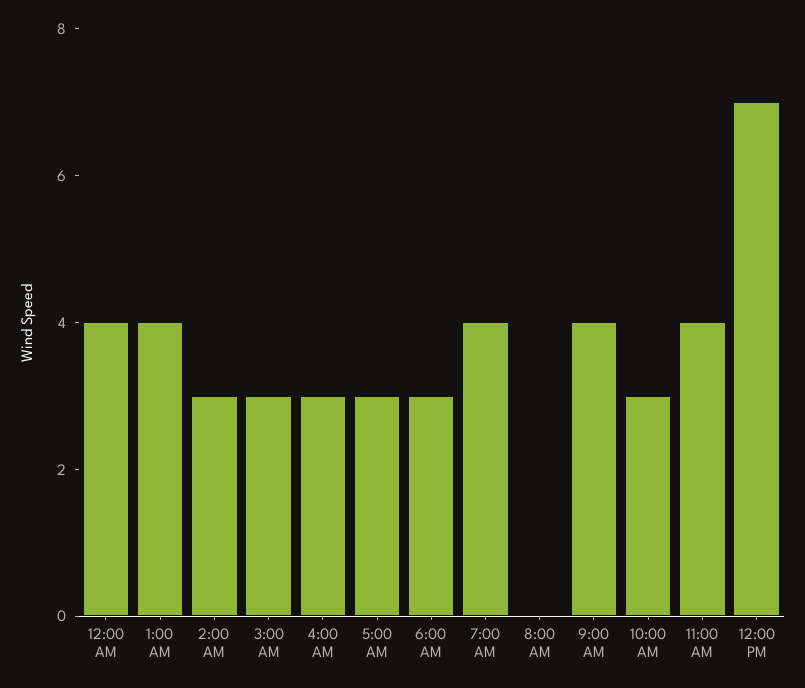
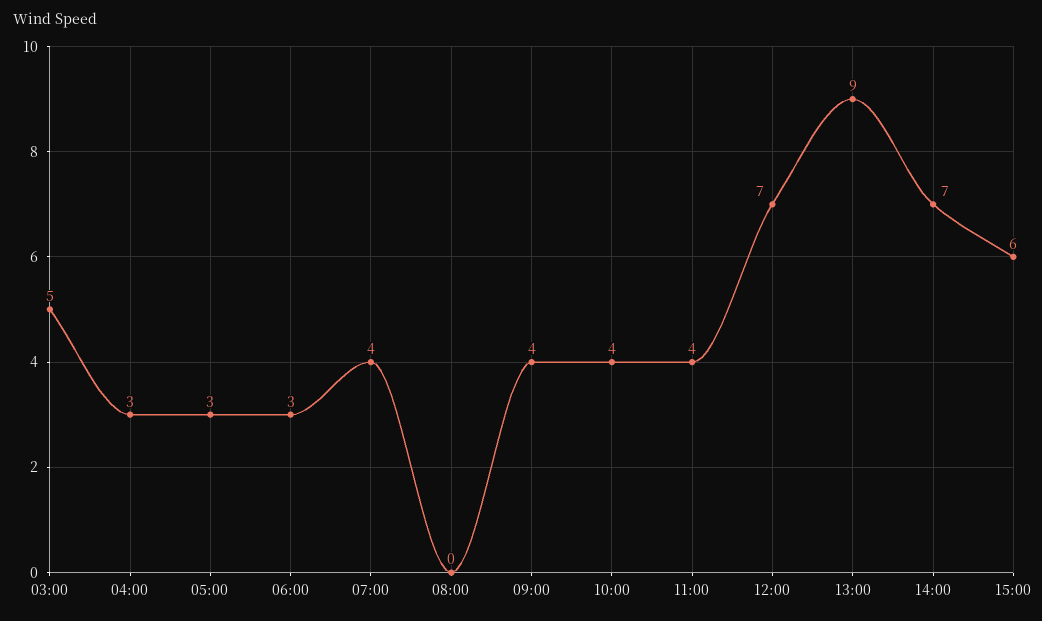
12:00 AM: 4 -> none
1:00 AM: 4 -> none
2:00 AM: 3 -> none
3:00 AM: 3 -> 5
10:00 AM: 3 -> 4
13:00: none -> 9
14:00: none -> 7
15:00: none -> 6

